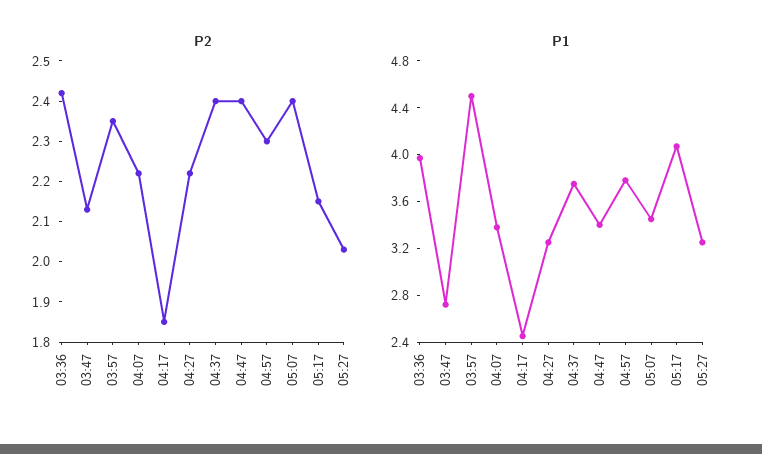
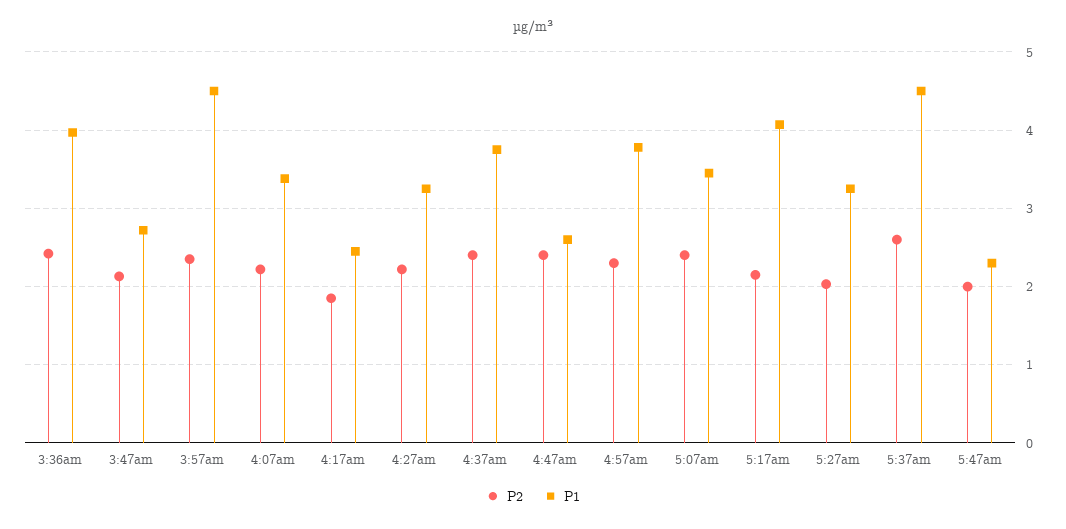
P1, 04:47: 3.4 -> 2.6
P2, 5:37am: none -> 2.6
P1, 5:37am: none -> 4.5
P2, 5:47am: none -> 2
P1, 5:47am: none -> 2.3

